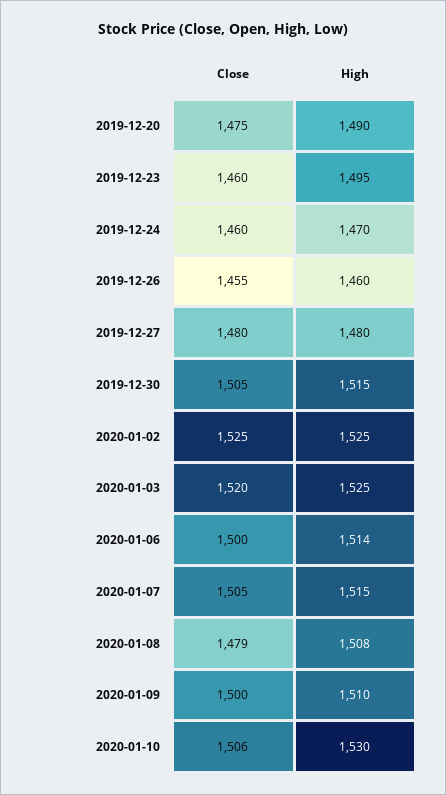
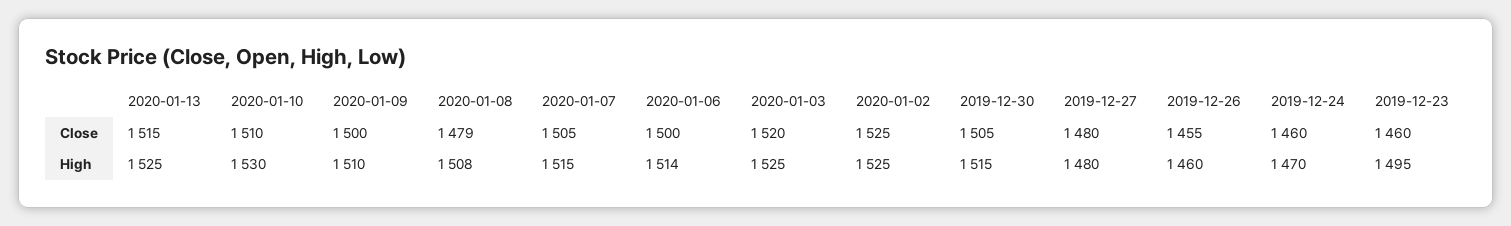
Close, 2019-12-20: 1475 -> none
High, 2019-12-20: 1490 -> none
Close, 2020-01-10: 1506 -> 1510
Close, 2020-01-13: none -> 1515
High, 2020-01-13: none -> 1525

